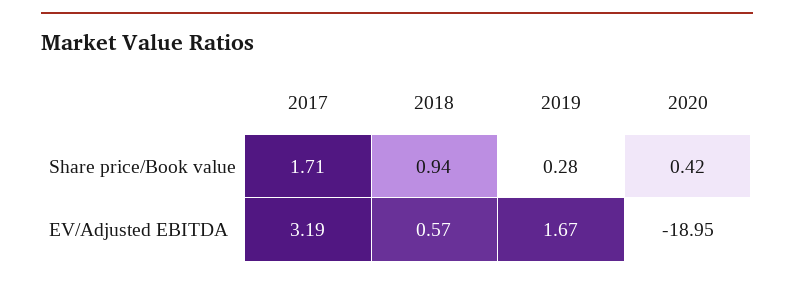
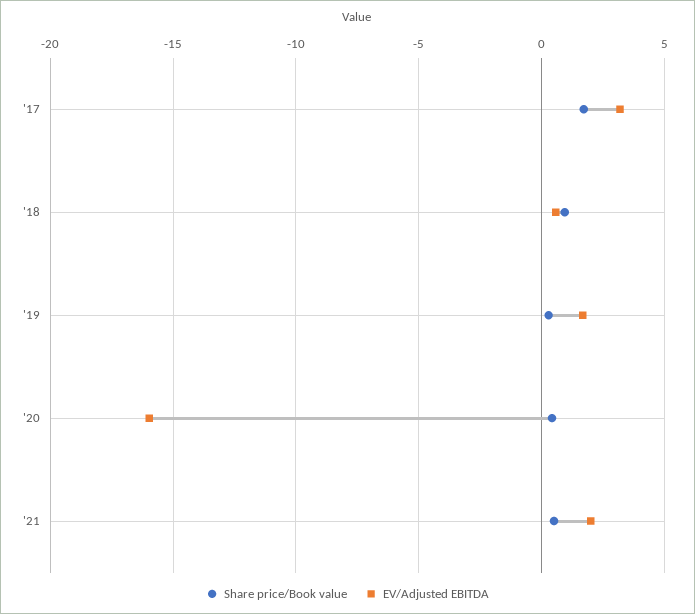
EV/Adjusted EBITDA, 2020: -18.95 -> -16
Share price/Book value, '21: none -> 0.5
EV/Adjusted EBITDA, '21: none -> 2

